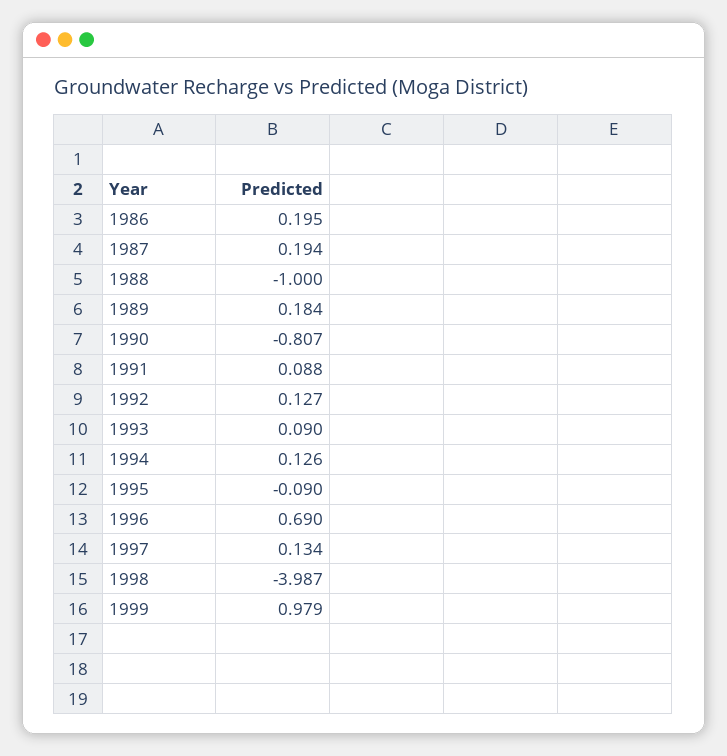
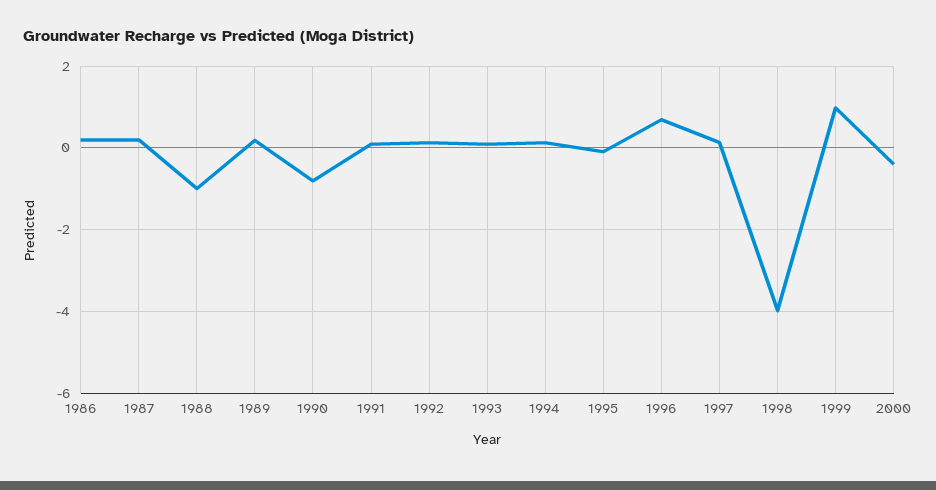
2000: none -> -0.4

